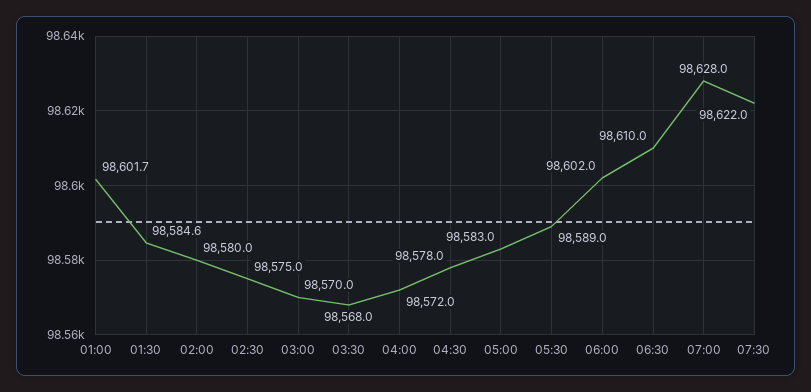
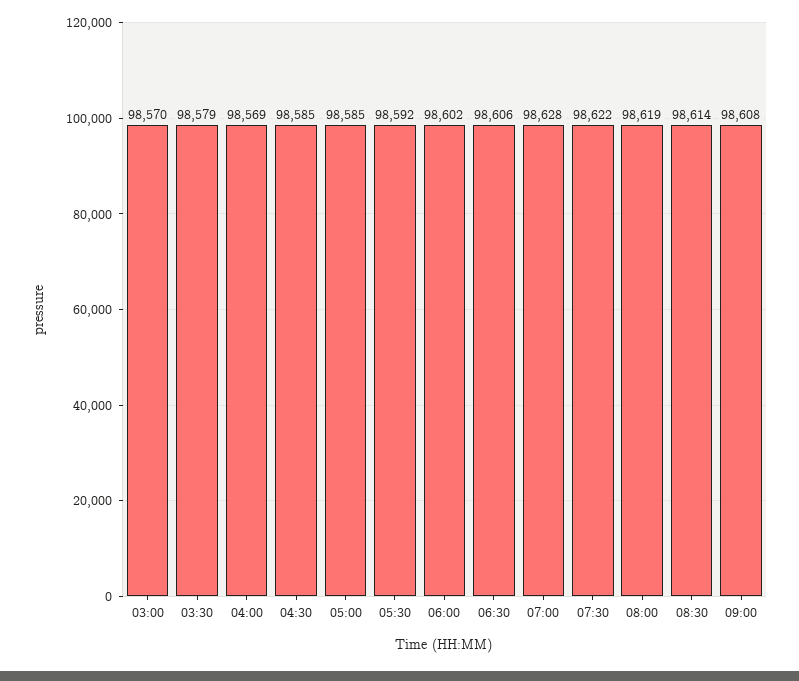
01:00: 98601.7 -> none
01:30: 98584.6 -> none
02:00: 98580 -> none
02:30: 98575 -> none
03:30: 98568 -> 98579
04:00: 98572 -> 98569
04:30: 98578 -> 98585
05:00: 98583 -> 98585
05:30: 98589 -> 98592
06:30: 98610 -> 98606
08:00: none -> 98619
08:30: none -> 98614
09:00: none -> 98608

